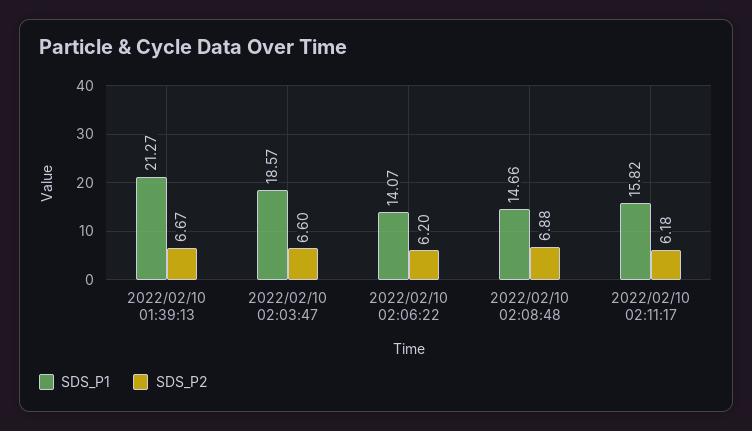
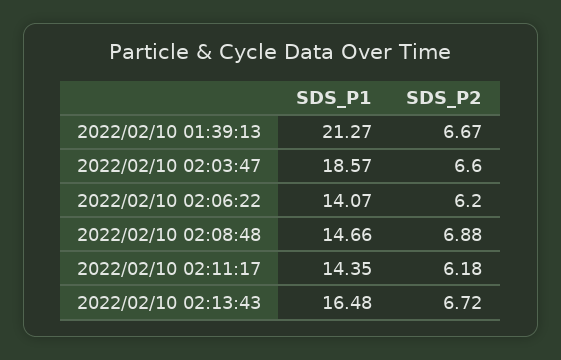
SDS_P1, 2022/02/10 02:11:17: 15.82 -> 14.35
SDS_P1, 2022/02/10 02:13:43: none -> 16.48
SDS_P2, 2022/02/10 02:13:43: none -> 6.72

